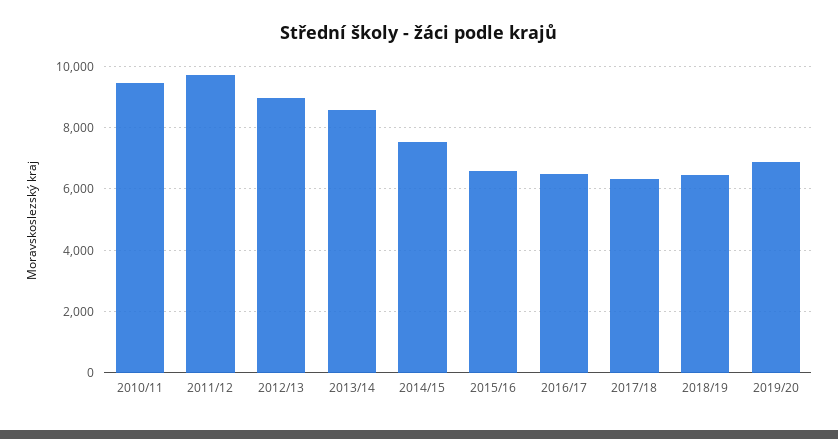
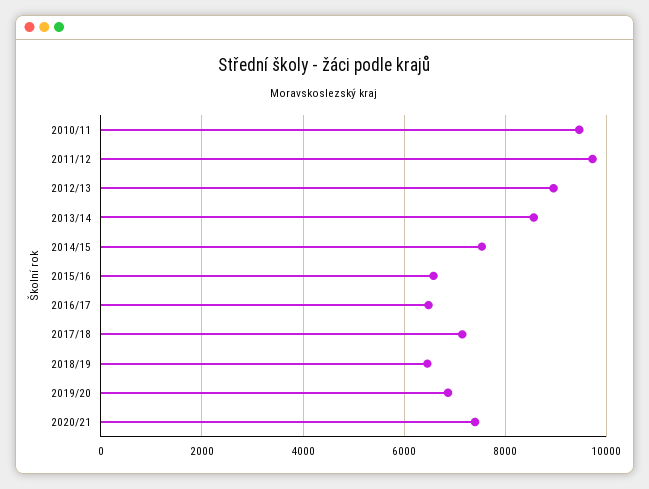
2017/18: 6400 -> 7200
2020/21: none -> 7400

